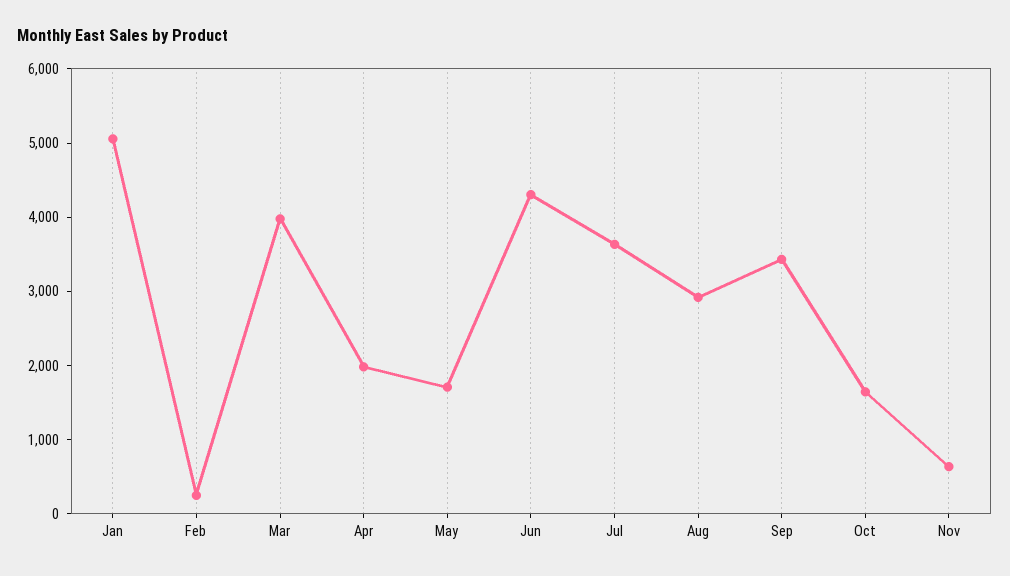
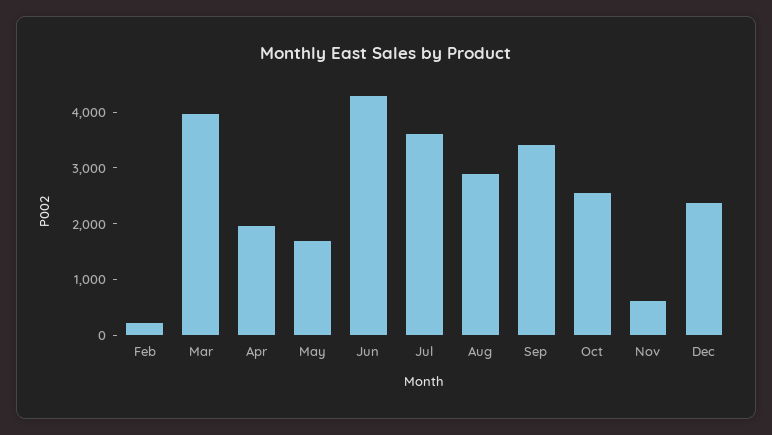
Jan: 5000 -> none
Oct: 1600 -> 2600
Dec: none -> 2400

